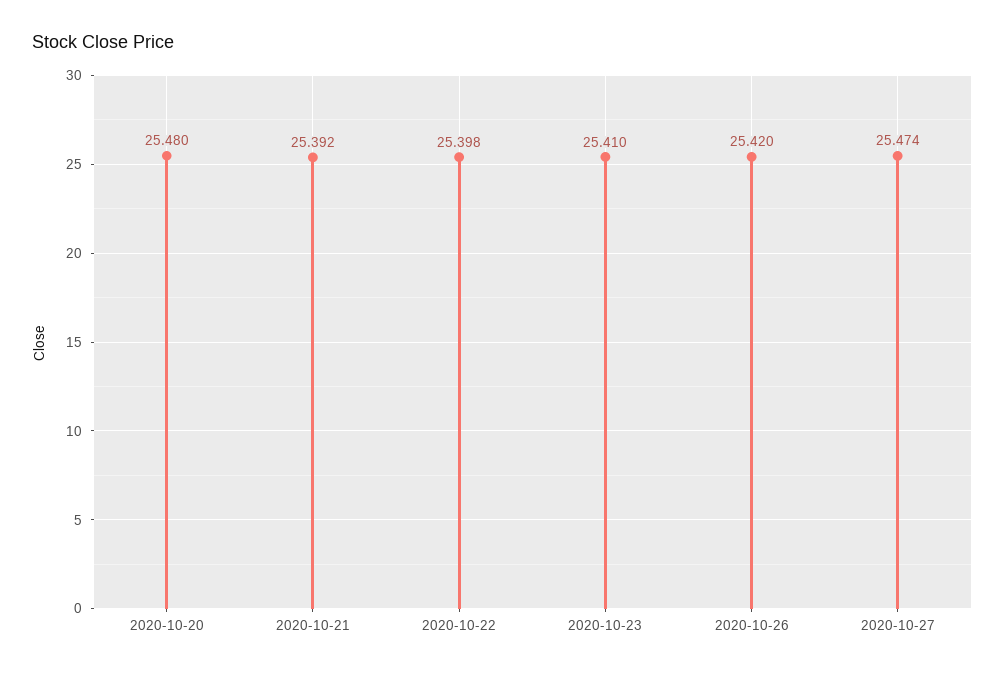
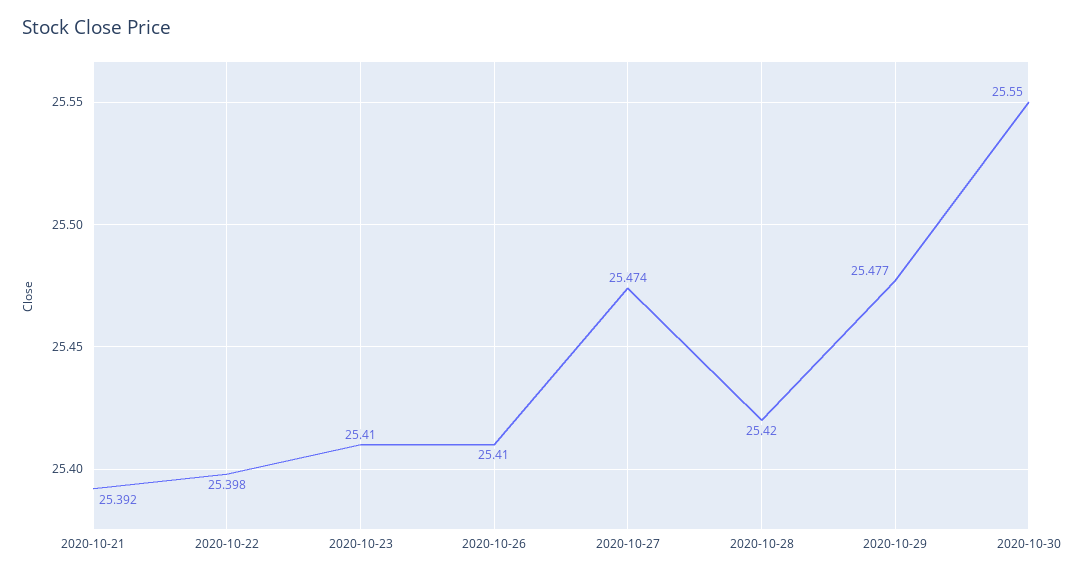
2020-10-20: 25.48 -> none
2020-10-26: 25.42 -> 25.41
2020-10-28: none -> 25.42
2020-10-29: none -> 25.477
2020-10-30: none -> 25.55

